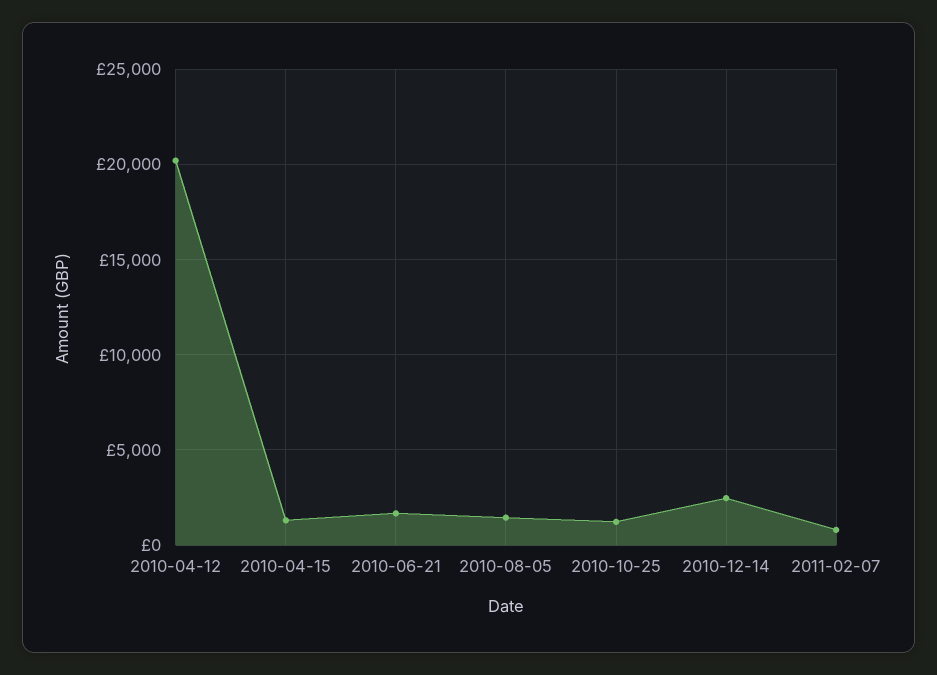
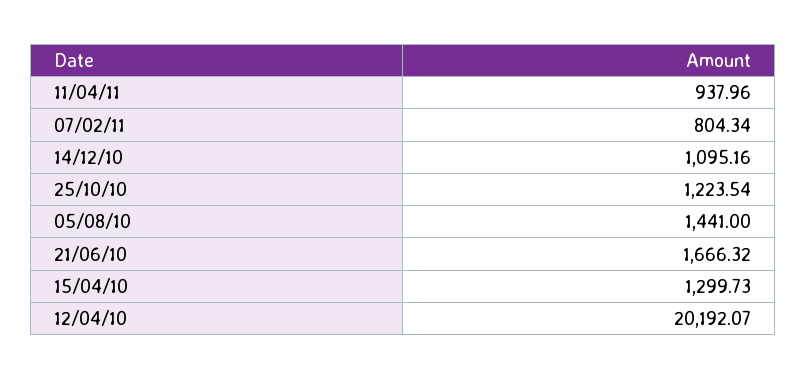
2010-12-14: 2500 -> 1095.16
11/04/11: none -> 937.96

